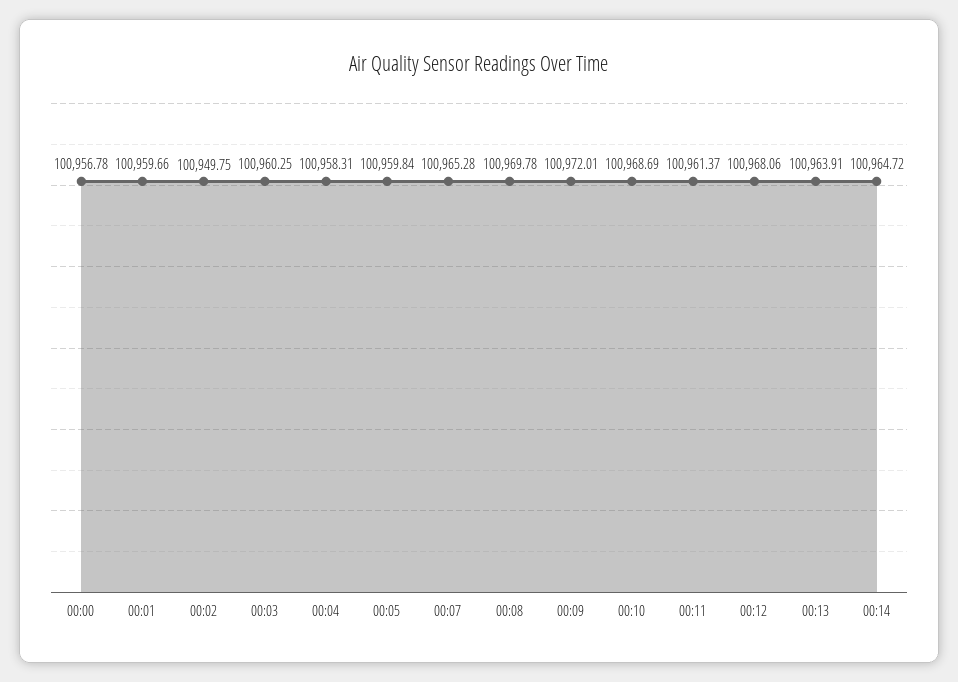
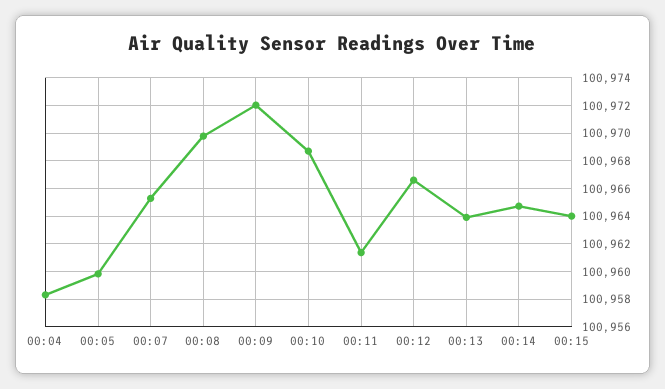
00:00: 100956.78 -> none
00:01: 100959.66 -> none
00:02: 100949.75 -> none
00:03: 100960.25 -> none
00:12: 100968.06 -> 100966.5
00:15: none -> 100964

